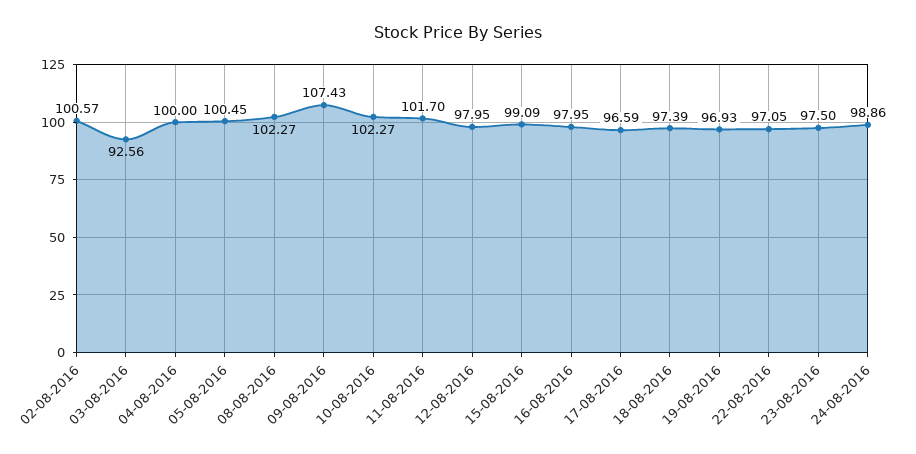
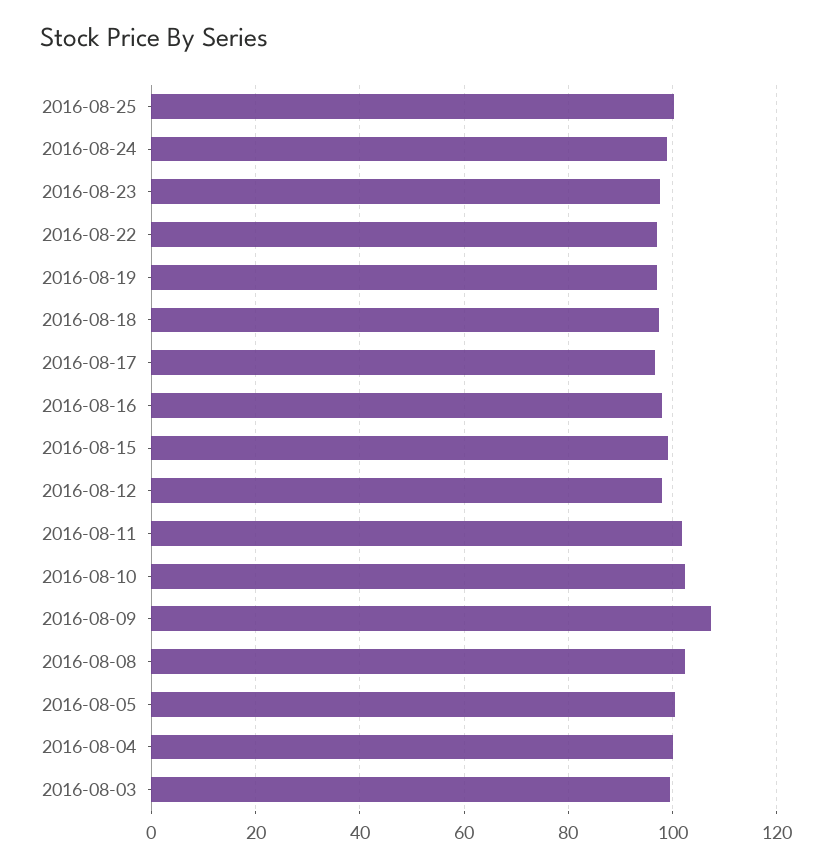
02-08-2016: 100.57 -> none
03-08-2016: 92.56 -> 100
2016-08-25: none -> 100

